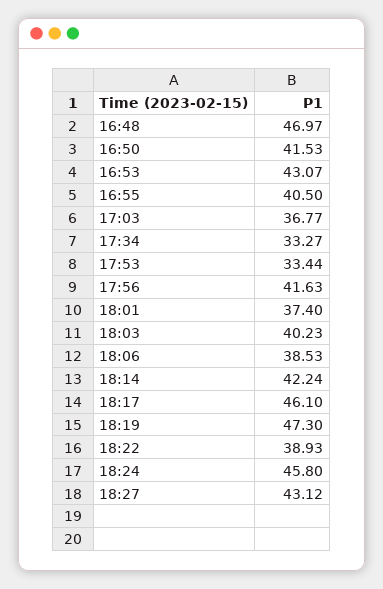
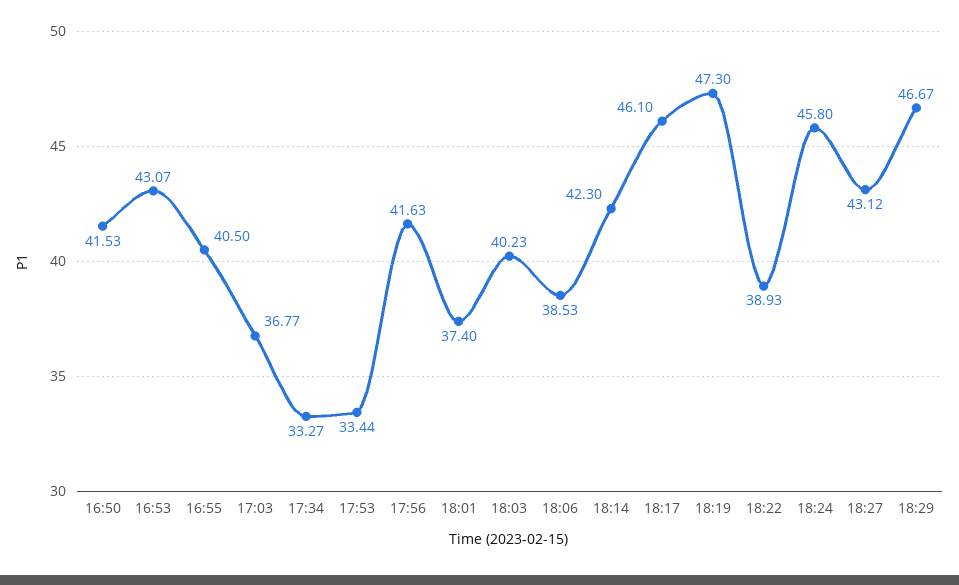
16:48: 46.97 -> none
18:14: 42.24 -> 42.3
18:29: none -> 46.67

